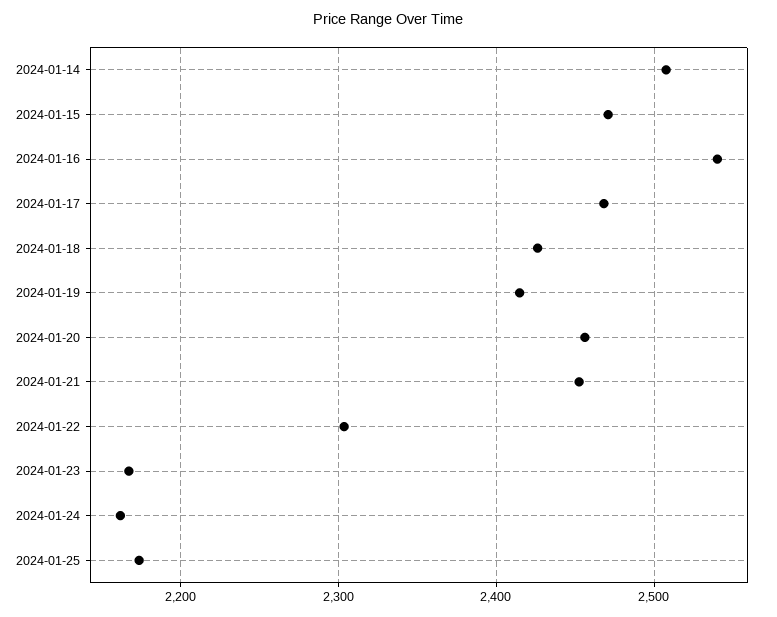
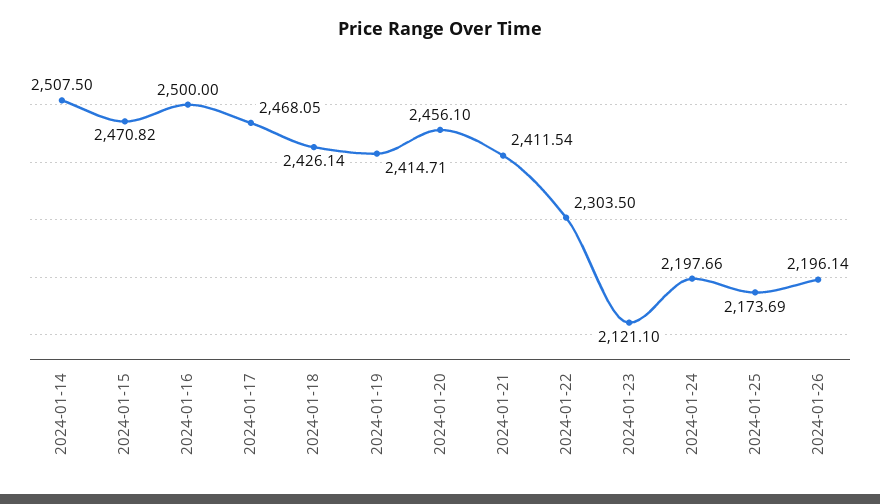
2024-01-16: 2540 -> 2500
2024-01-21: 2450 -> 2411.54
2024-01-23: 2170 -> 2121.1
2024-01-24: 2160 -> 2197.66
2024-01-26: none -> 2196.14

